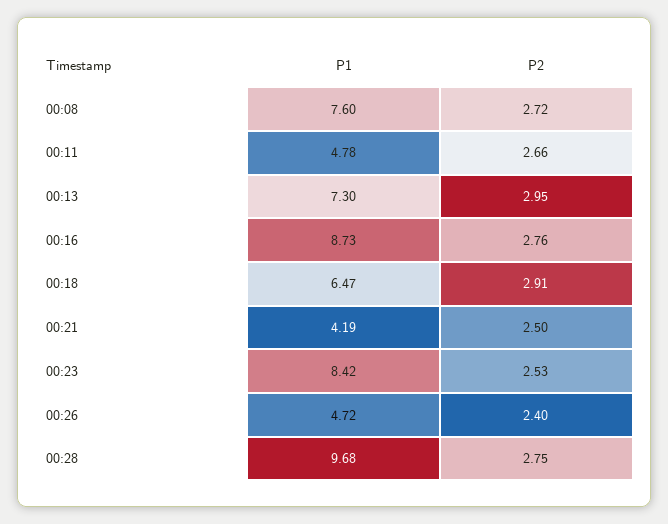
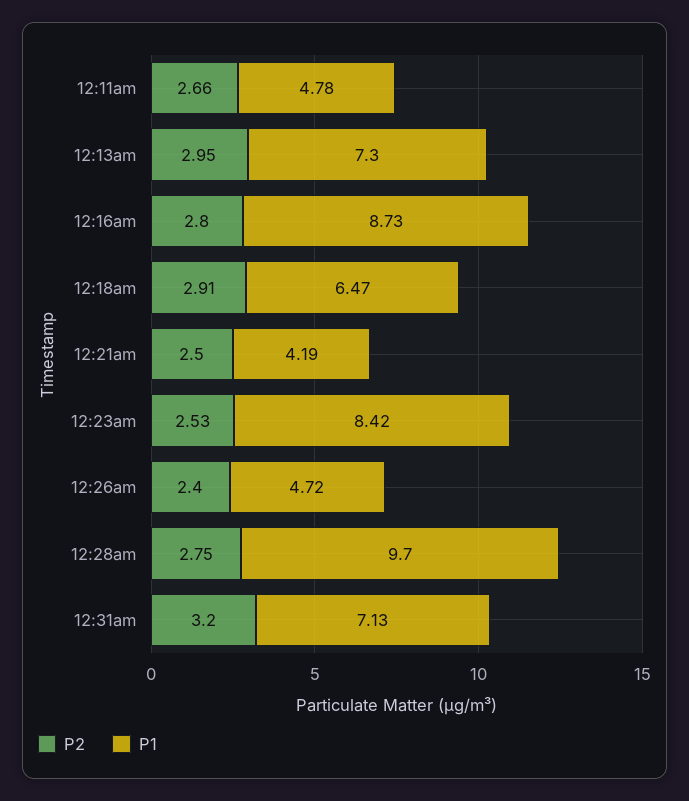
P1, 00:08: 7.6 -> none
P2, 00:08: 2.72 -> none
P2, 00:16: 2.76 -> 2.8
P1, 00:28: 9.68 -> 9.7
P2, 12:31am: none -> 3.2
P1, 12:31am: none -> 7.13

